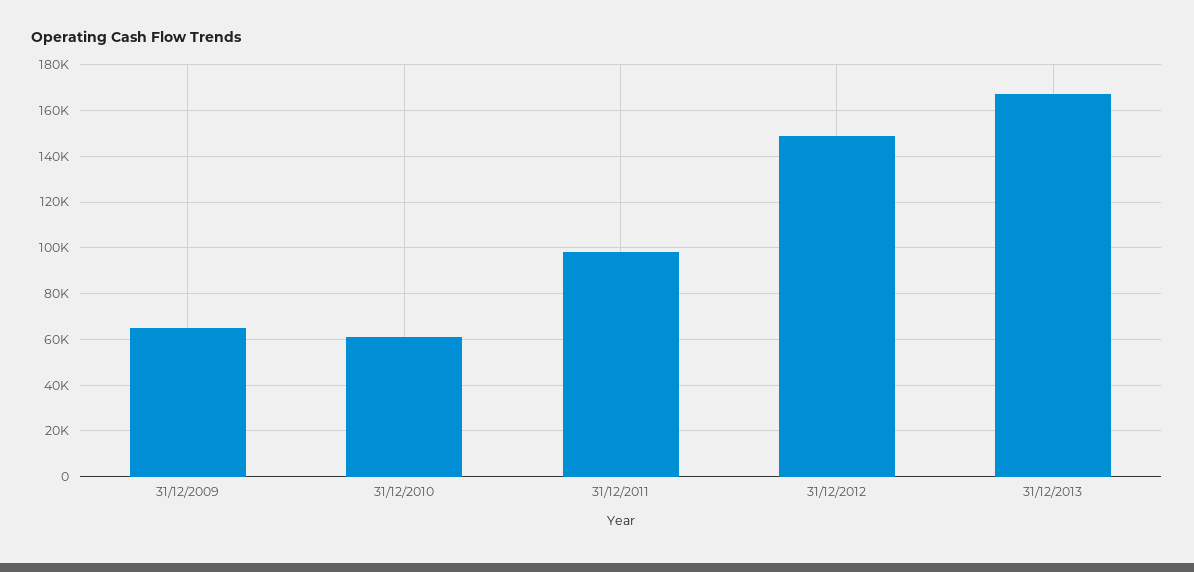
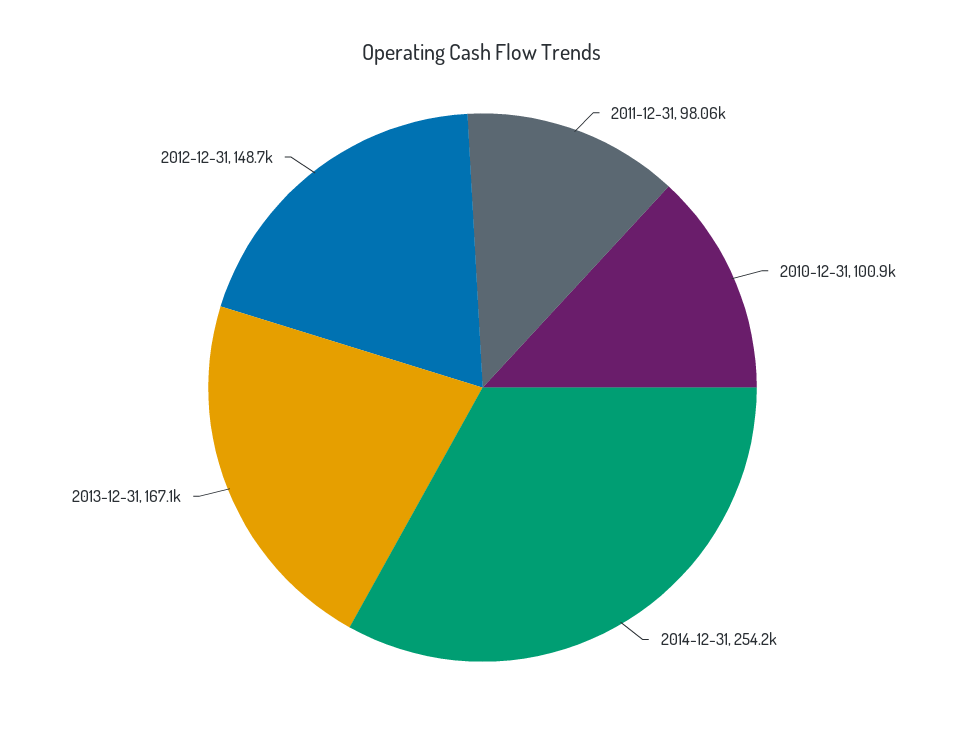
31/12/2009: 65000 -> none
31/12/2010: 60000 -> 100900
2014-12-31: none -> 254200

